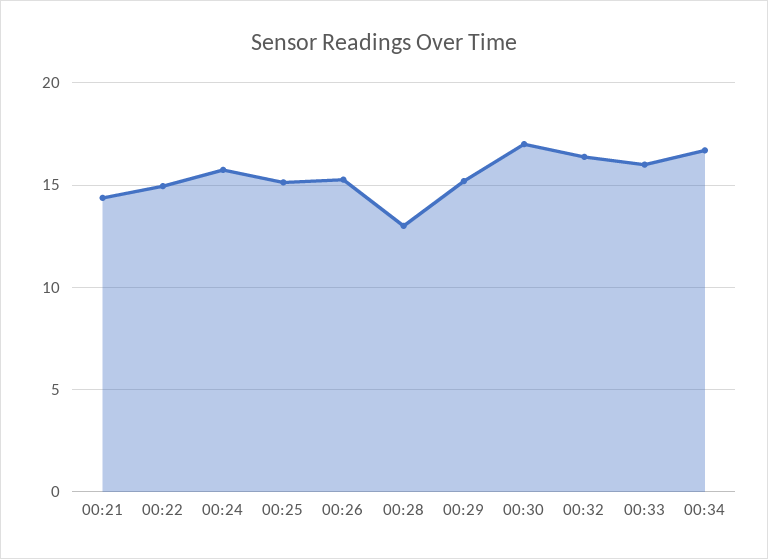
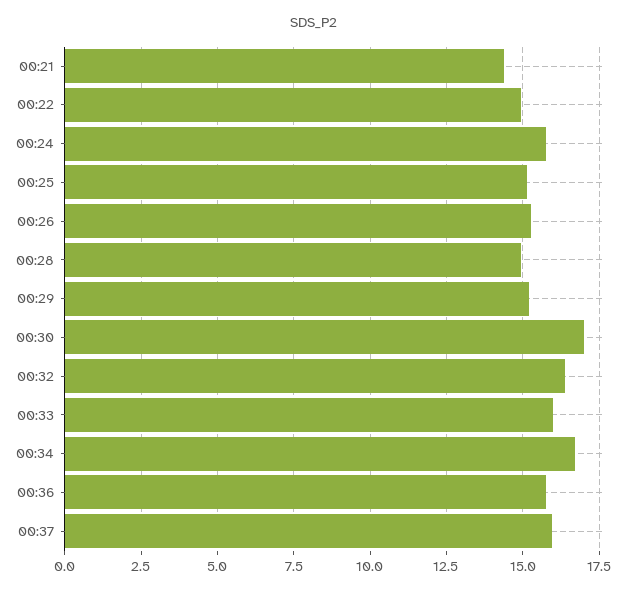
00:28: 13 -> 15
00:36: none -> 15.75
00:37: none -> 16

